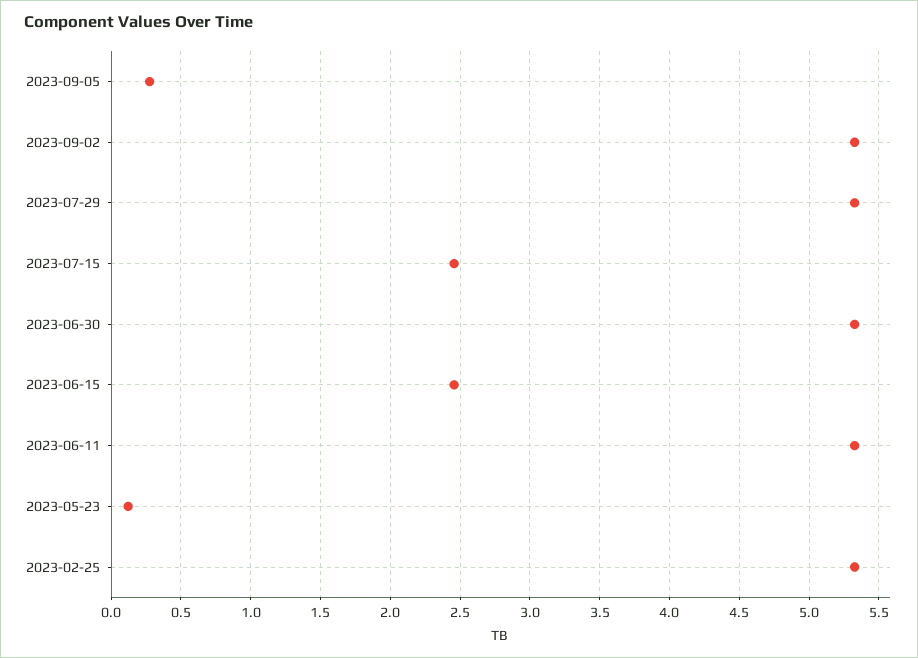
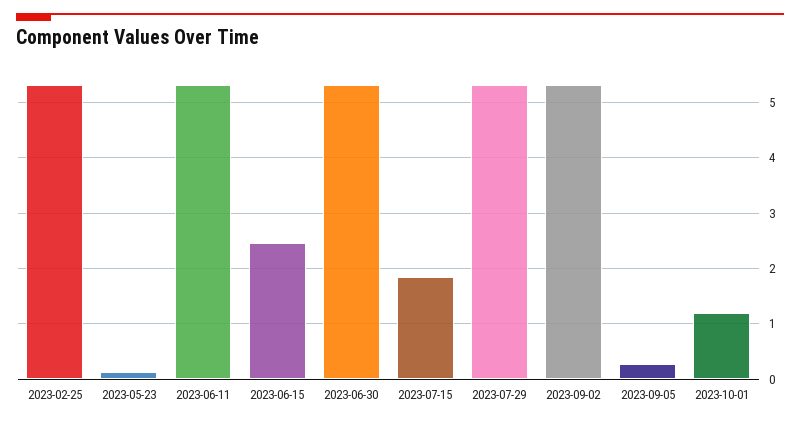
2023-07-15: 2.45 -> 1.8
2023-10-01: none -> 1.2

